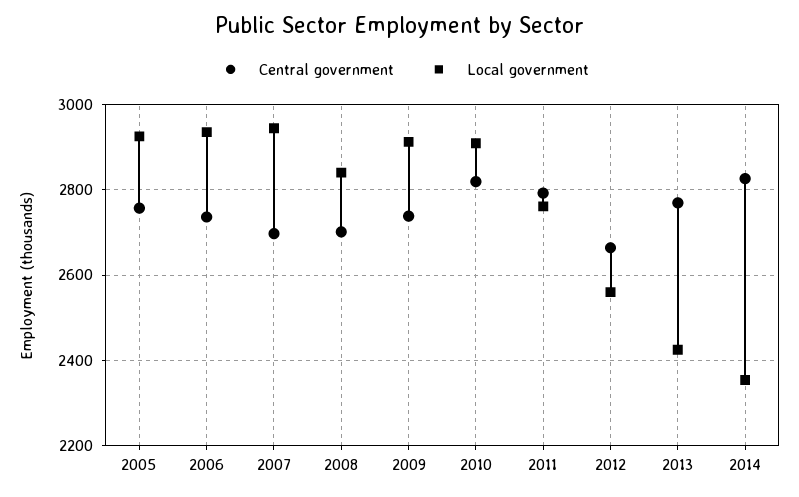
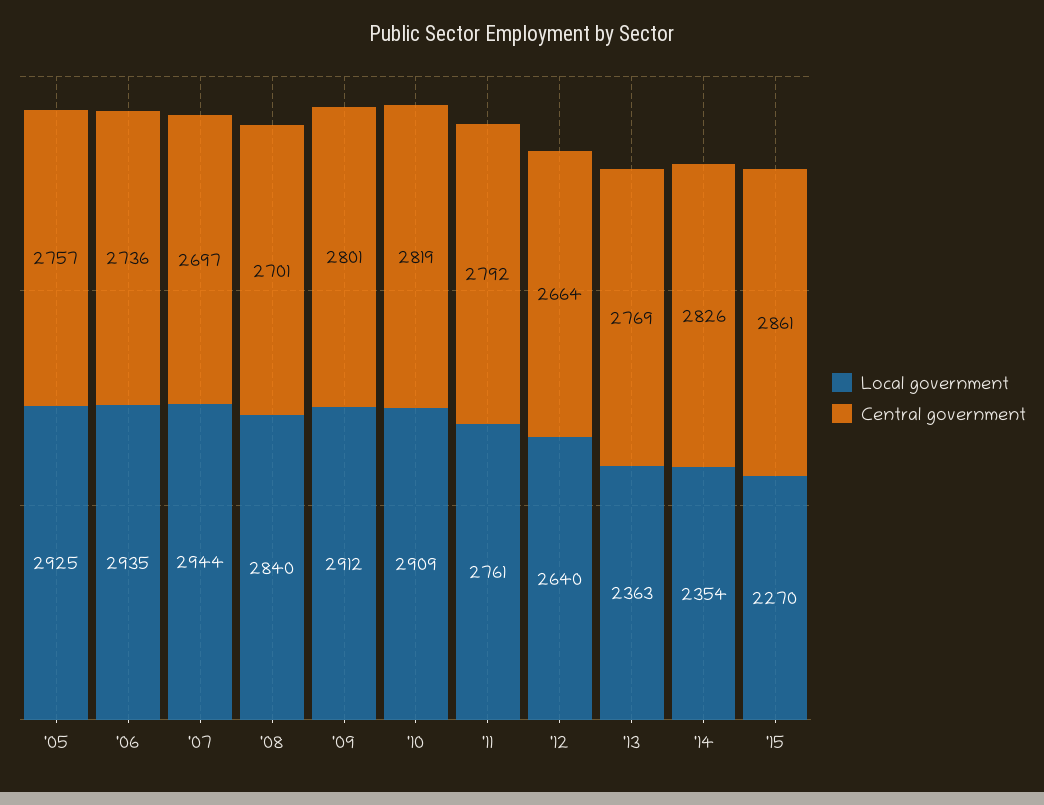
Central government, 2009: 2740 -> 2801
Local government, 2012: 2560 -> 2640
Local government, 2013: 2420 -> 2363
Local government, '15: none -> 2270
Central government, '15: none -> 2861

